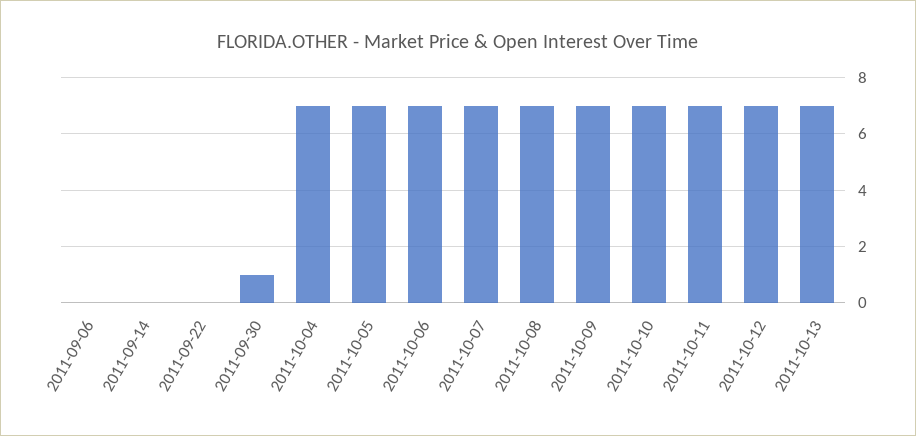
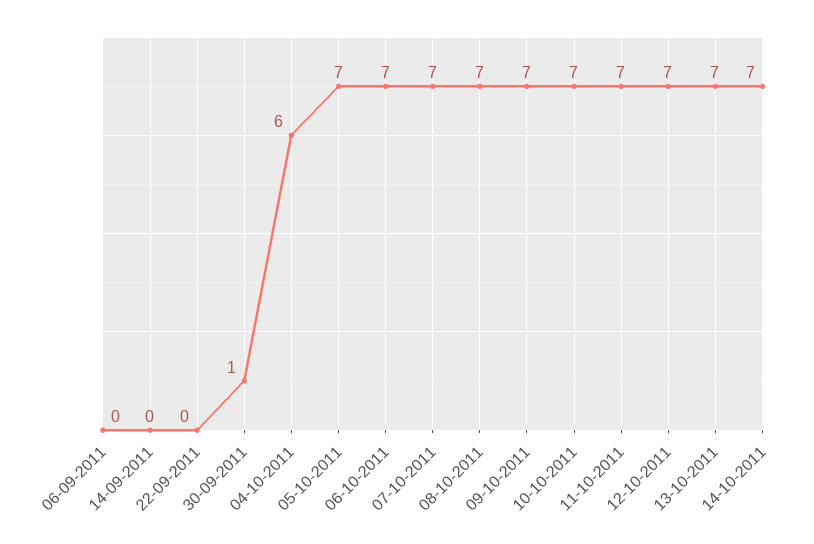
2011-10-04: 7 -> 6
14-10-2011: none -> 7

